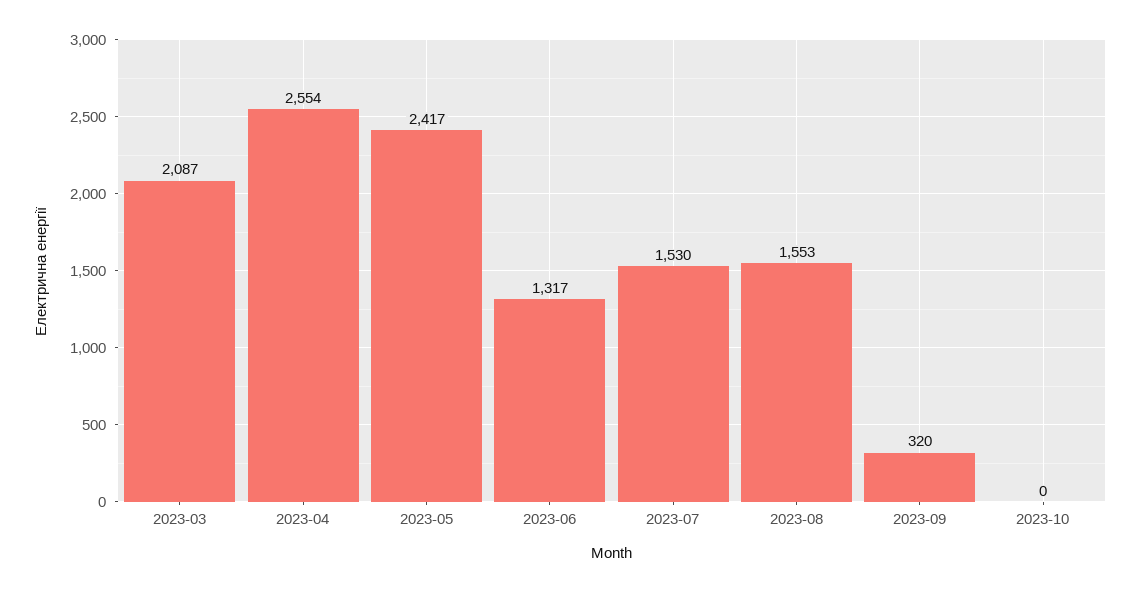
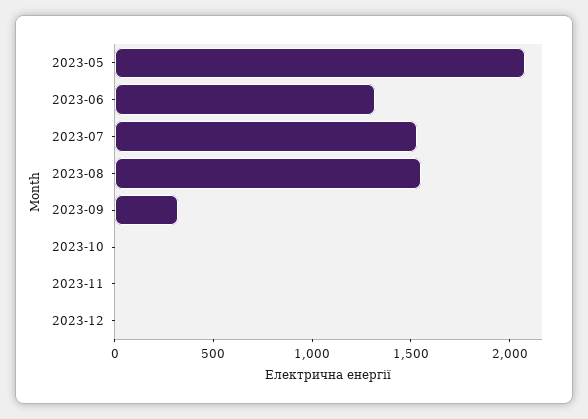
2023-03: 2087 -> none
2023-04: 2554 -> none
2023-05: 2417 -> 2100
2023-11: none -> 0
2023-12: none -> 0

